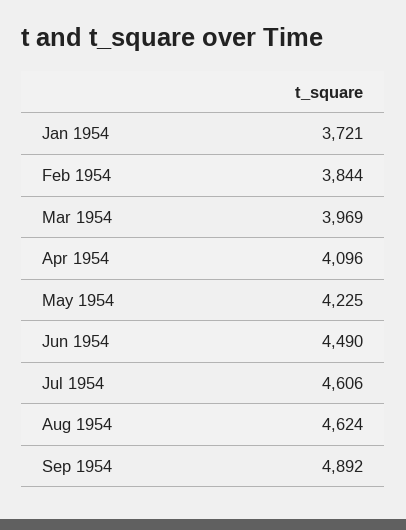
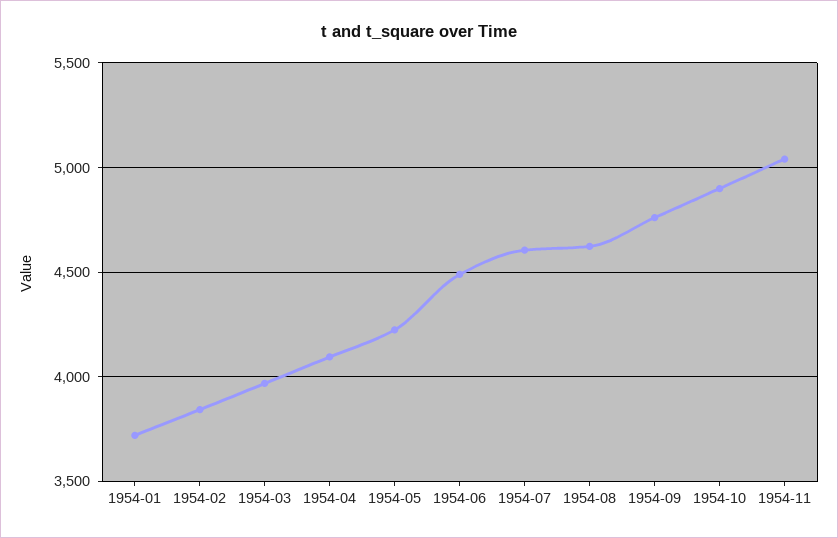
Sep 1954: 4892 -> 4750
1954-10: none -> 4900
1954-11: none -> 5050

